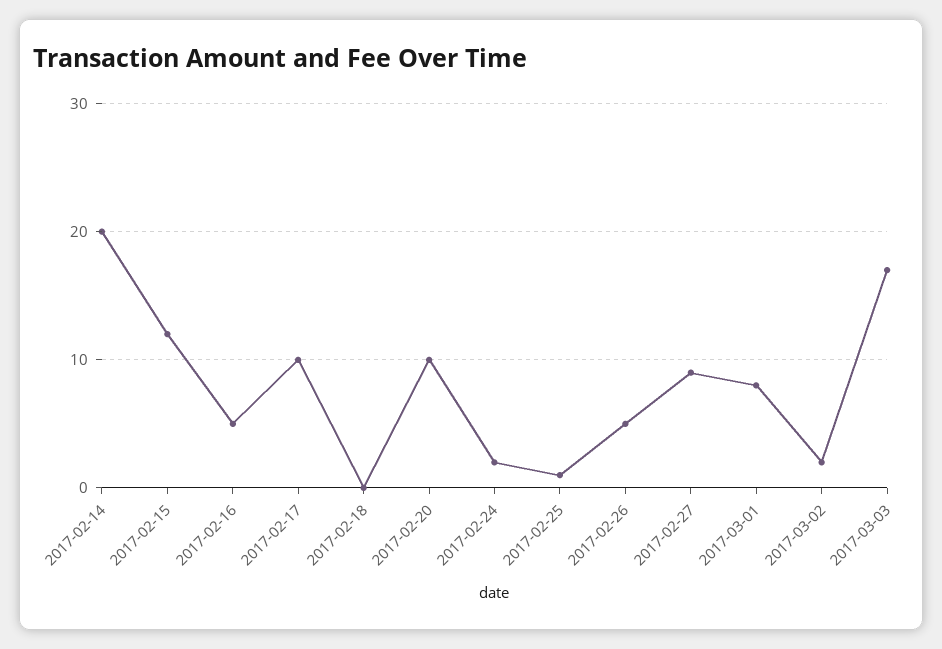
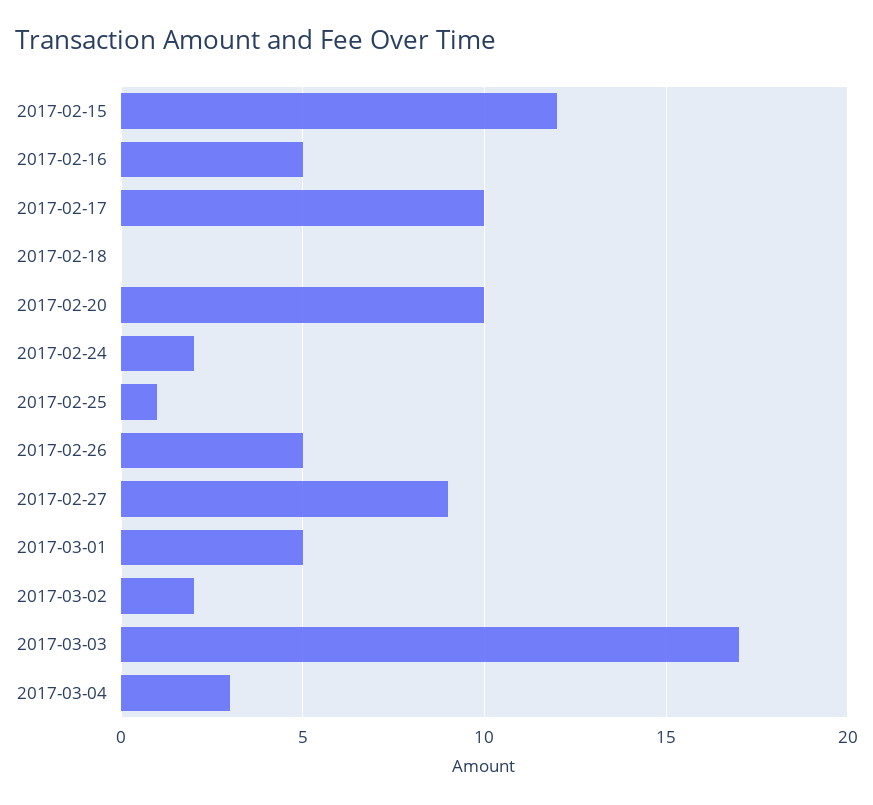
2017-02-14: 20 -> none
2017-03-01: 8 -> 5
2017-03-04: none -> 3

